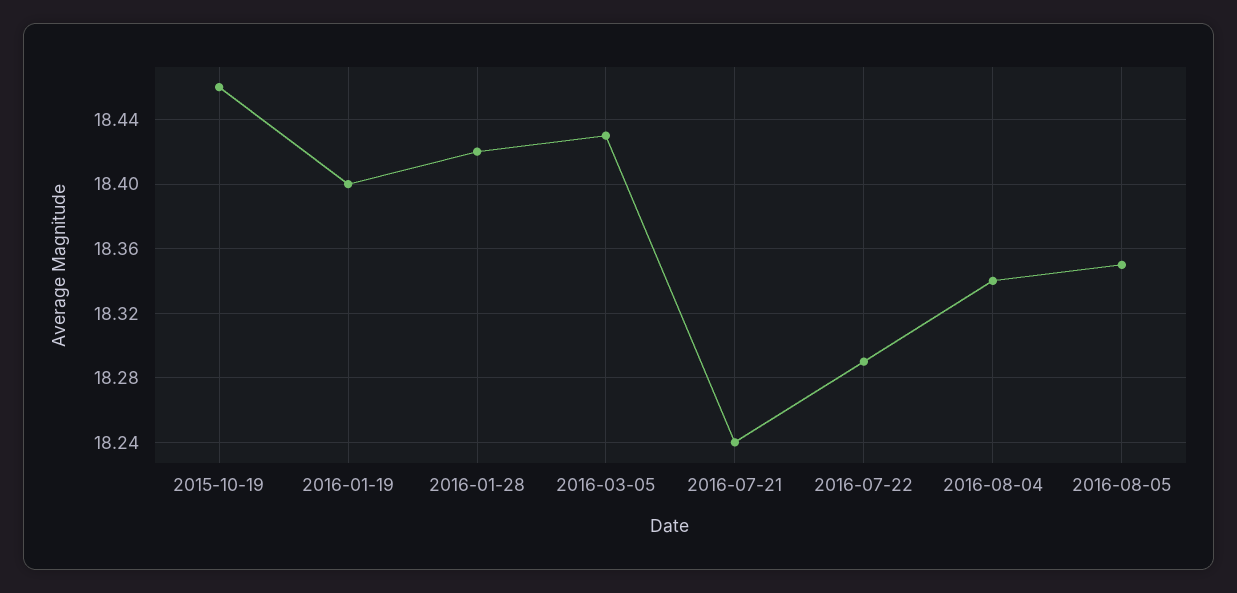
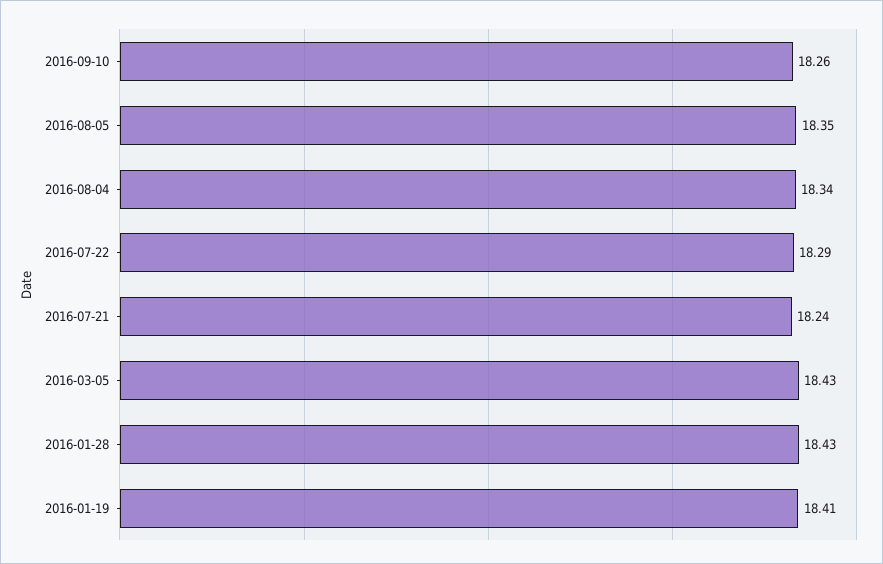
2015-10-19: 18.46 -> none
2016-01-19: 18.4 -> 18.41
2016-01-28: 18.42 -> 18.43
2016-09-10: none -> 18.26

